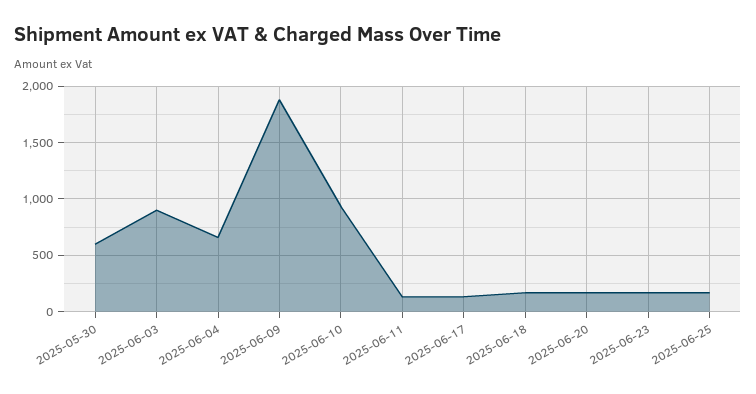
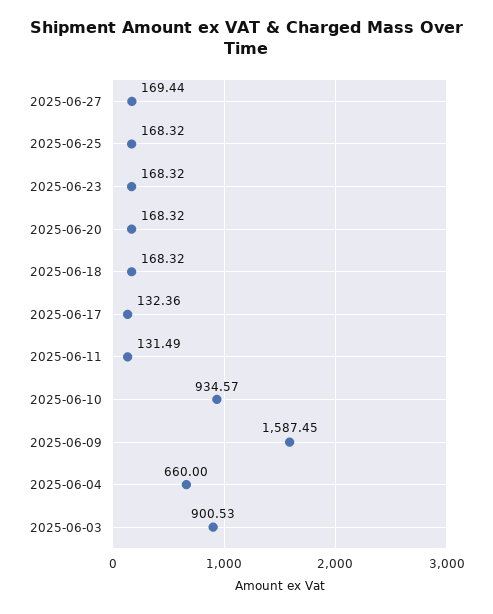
2025-05-30: 600 -> none
2025-06-09: 1900 -> 1587.45
2025-06-27: none -> 169.44

